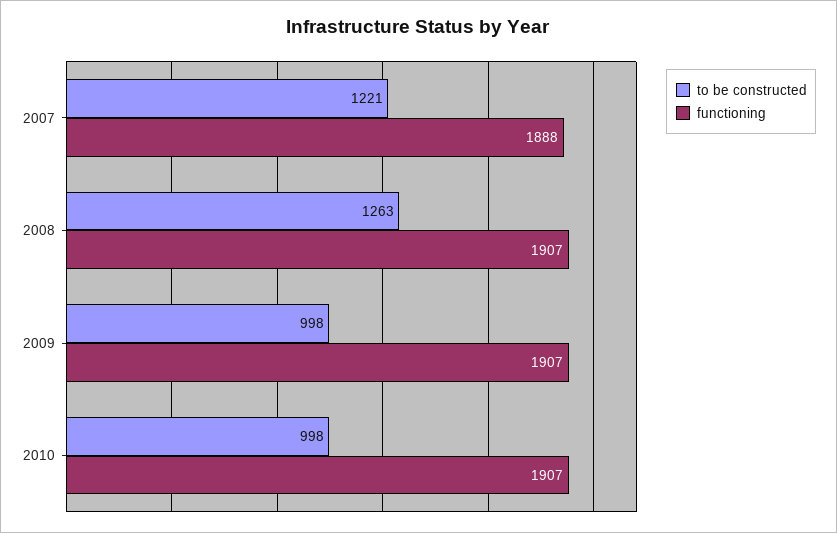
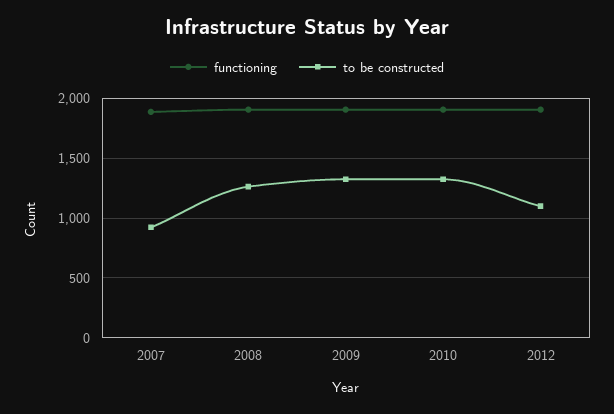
to be constructed, 2007: 1221 -> 900
to be constructed, 2009: 998 -> 1300
to be constructed, 2010: 998 -> 1300
functioning, 2012: none -> 1900
to be constructed, 2012: none -> 1100

